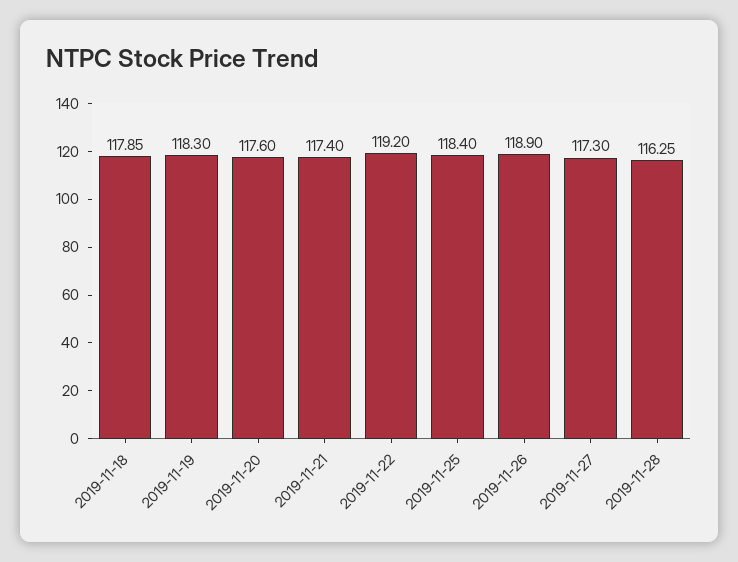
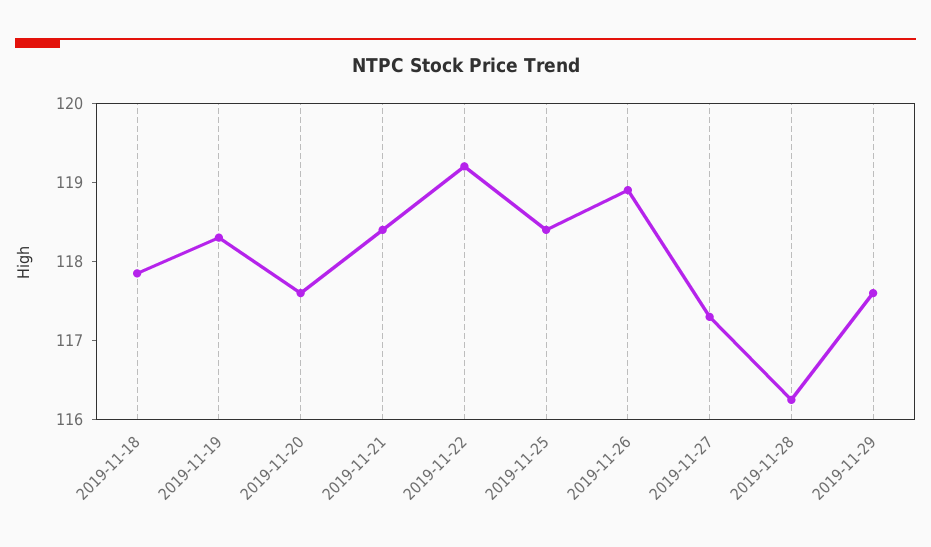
2019-11-21: 117.4 -> 118.4
2019-11-29: none -> 117.6

